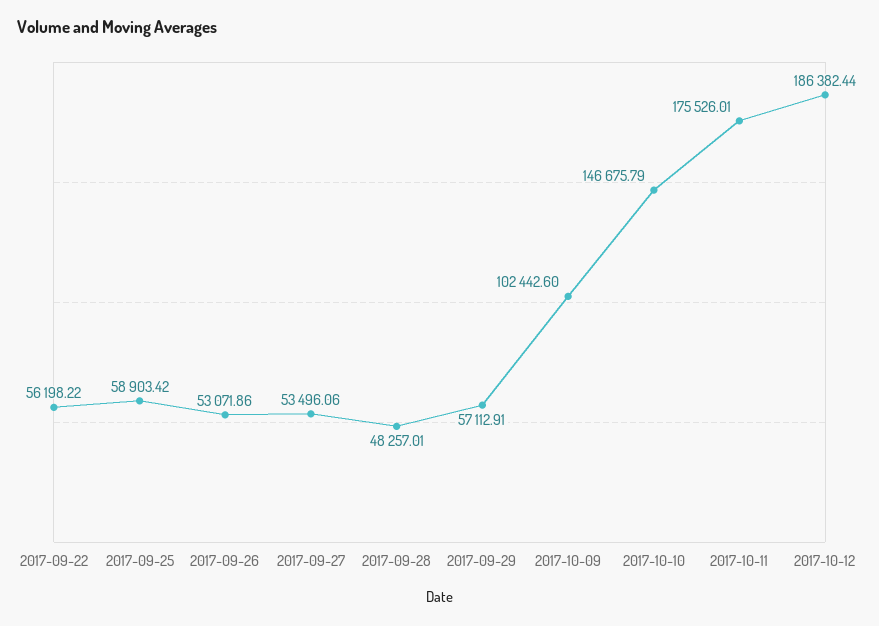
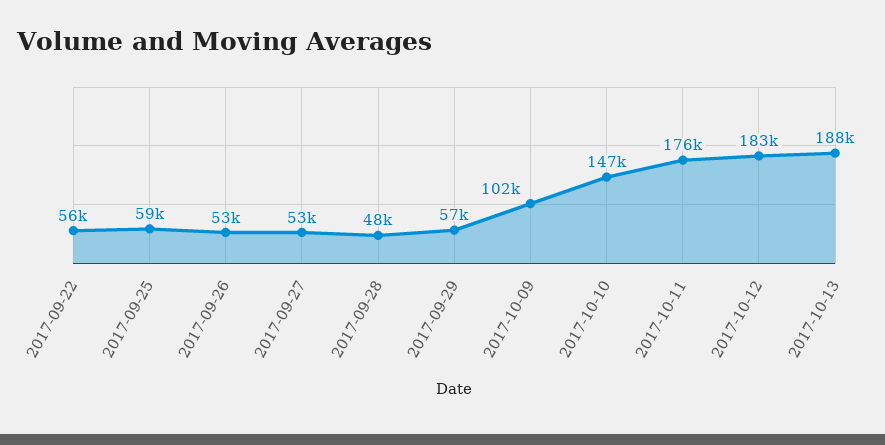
2017-10-12: 186382.44 -> 183000
2017-10-13: none -> 188000

